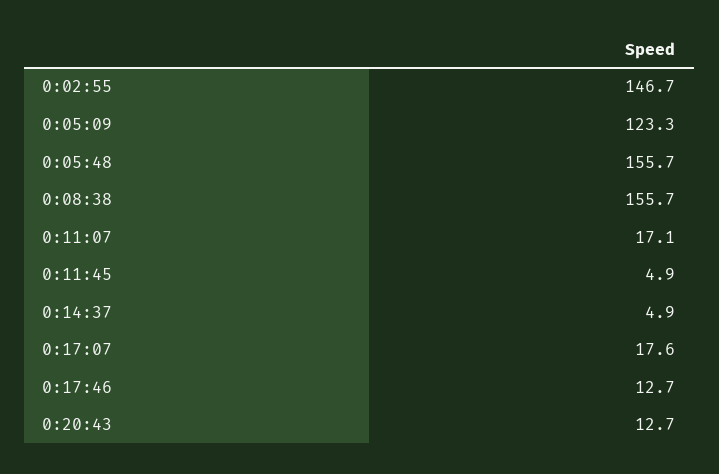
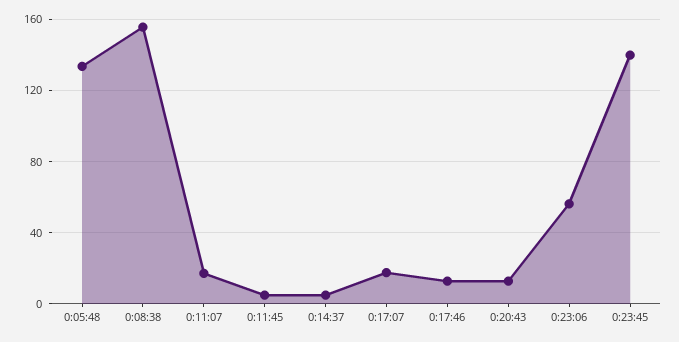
0:02:55: 146.7 -> none
0:05:09: 123.3 -> none
0:05:48: 155.7 -> 135
0:23:06: none -> 55
0:23:45: none -> 140

